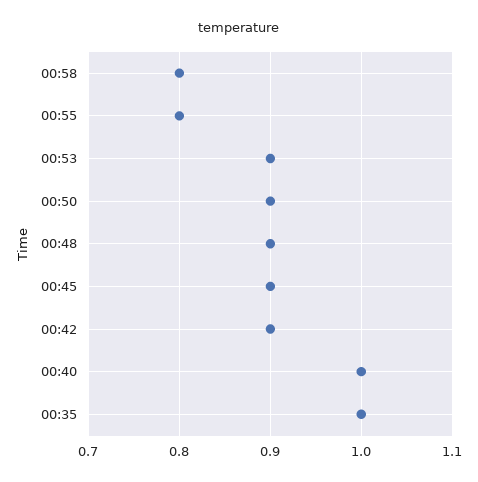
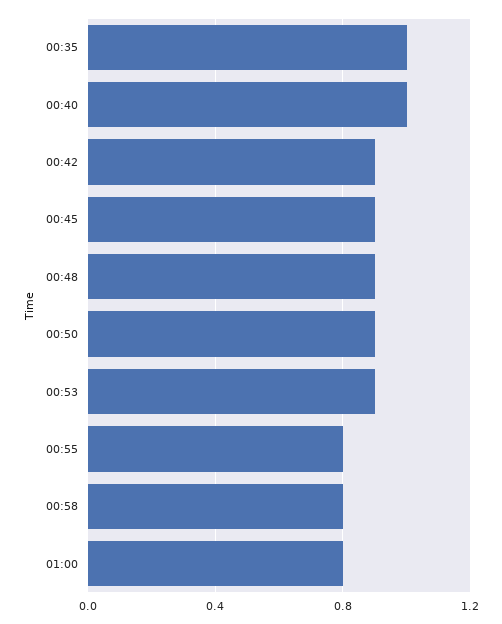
01:00: none -> 0.8

